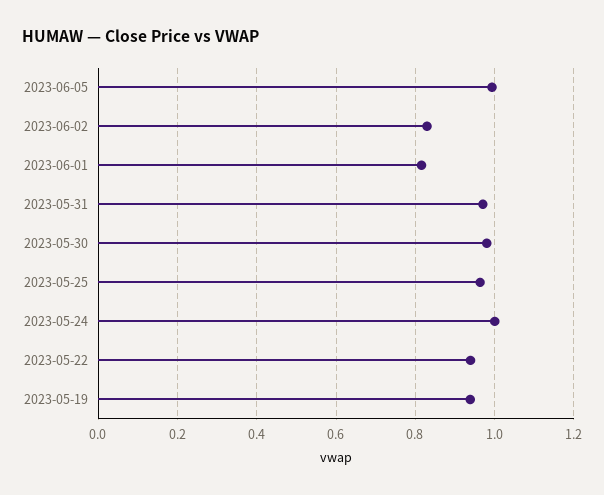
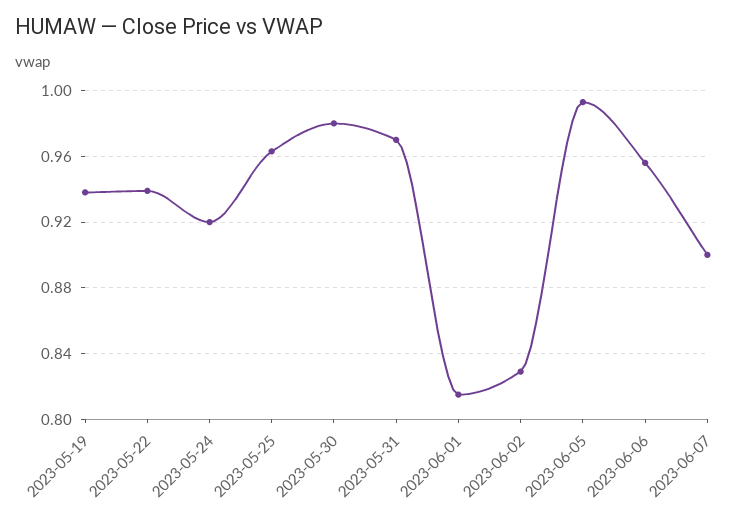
2023-05-24: 1 -> 0.92
2023-06-06: none -> 0.955
2023-06-07: none -> 0.9

